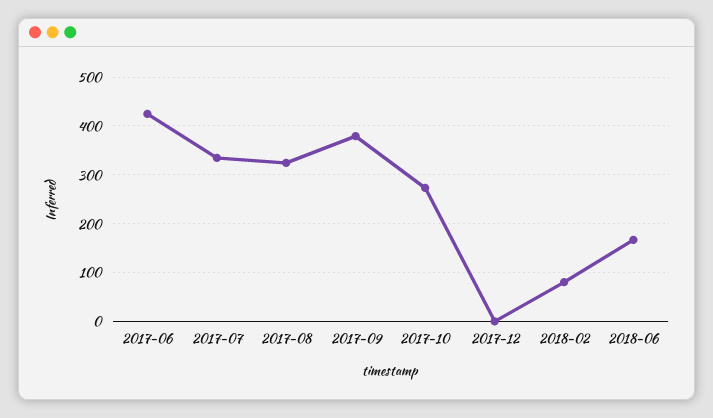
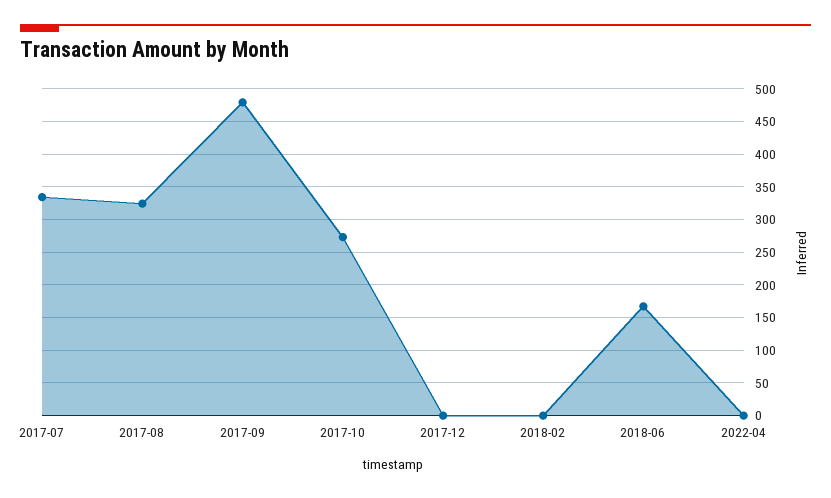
2017-06: 420 -> none
2017-09: 380 -> 480
2018-02: 80 -> 0
2022-04: none -> 0

